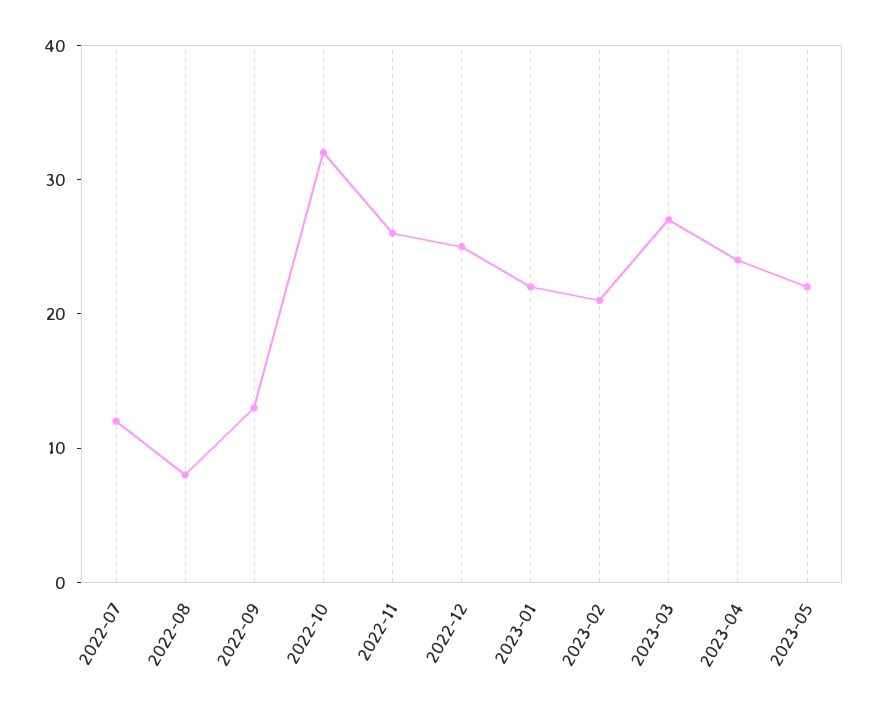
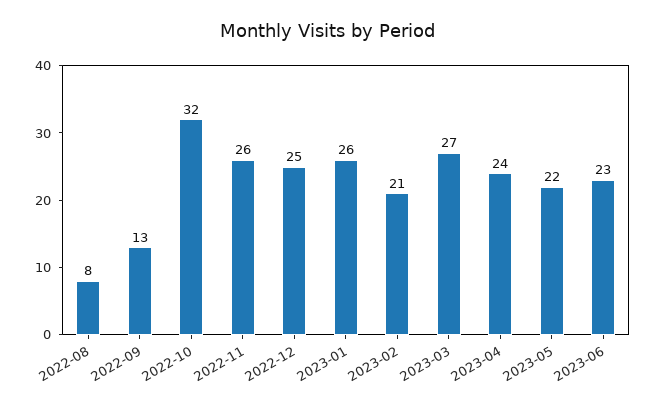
2022-07: 12 -> none
2023-01: 22 -> 26
2023-06: none -> 23

